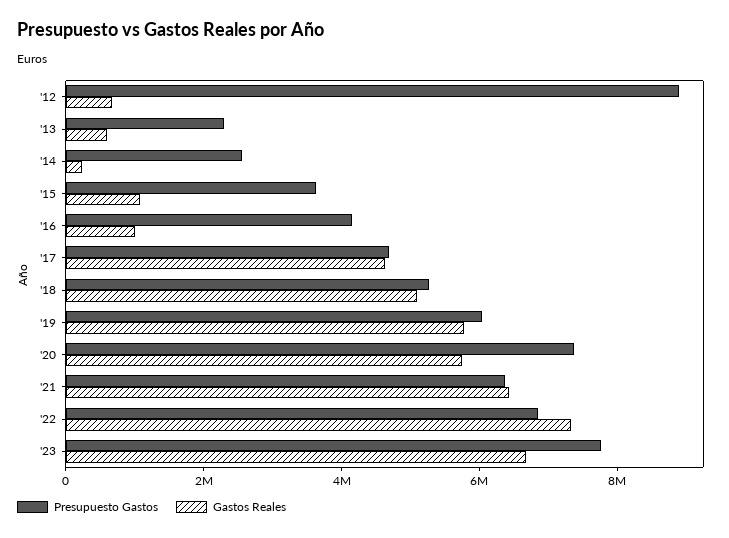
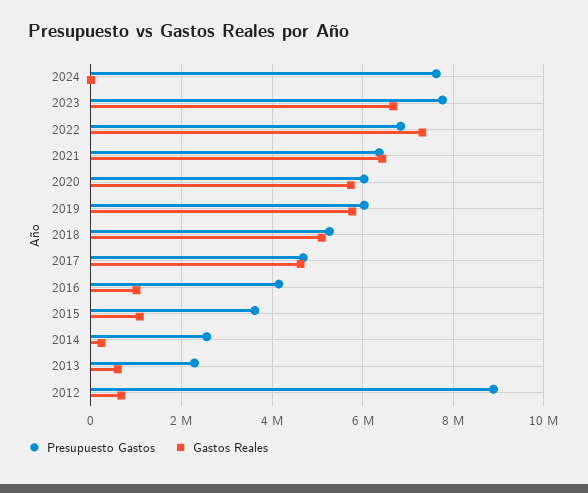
Presupuesto Gastos, '20: 7500000 -> 6000000
Presupuesto Gastos, 2024: none -> 7600000
Gastos Reales, 2024: none -> 0

